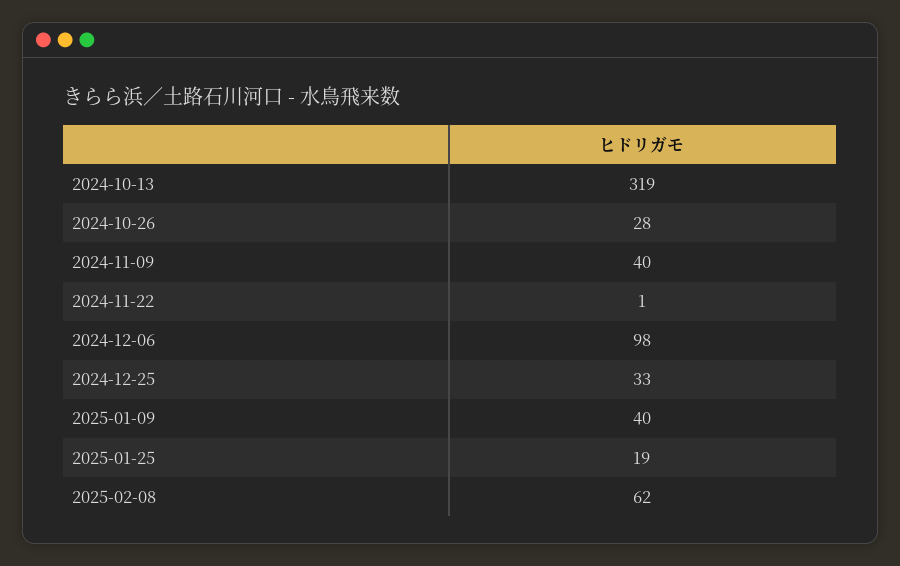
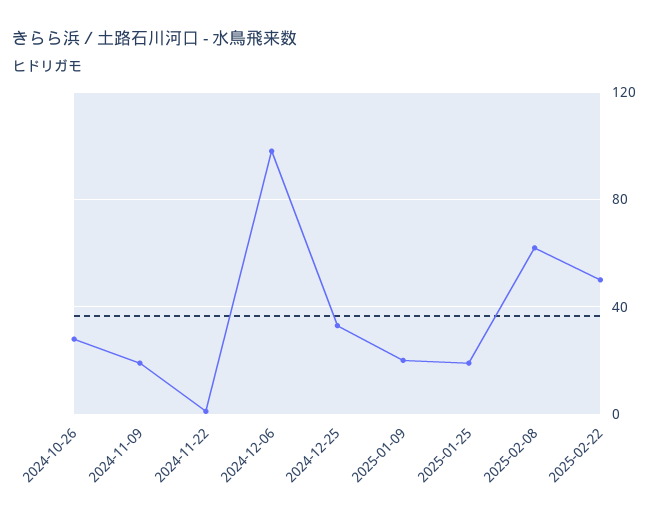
2024-10-13: 319 -> none
2024-11-09: 40 -> 20
2025-01-09: 40 -> 20
2025-02-22: none -> 50

